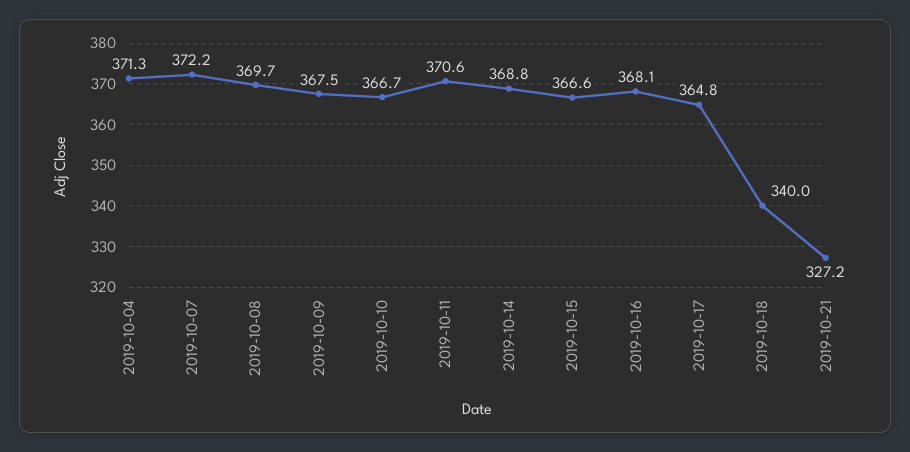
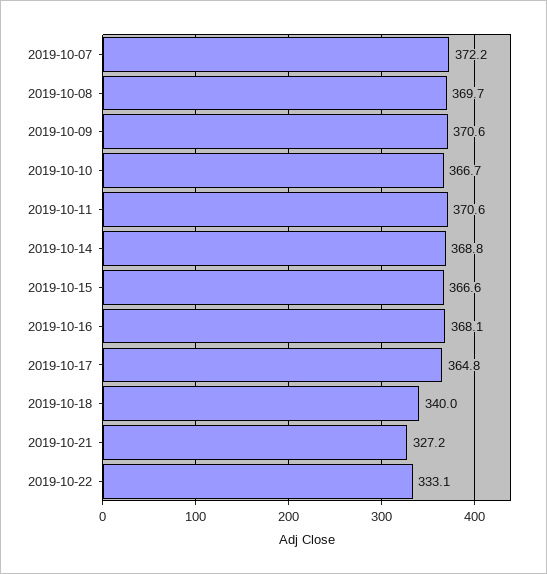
2019-10-04: 371.3 -> none
2019-10-09: 367.5 -> 370.6
2019-10-22: none -> 333.1

